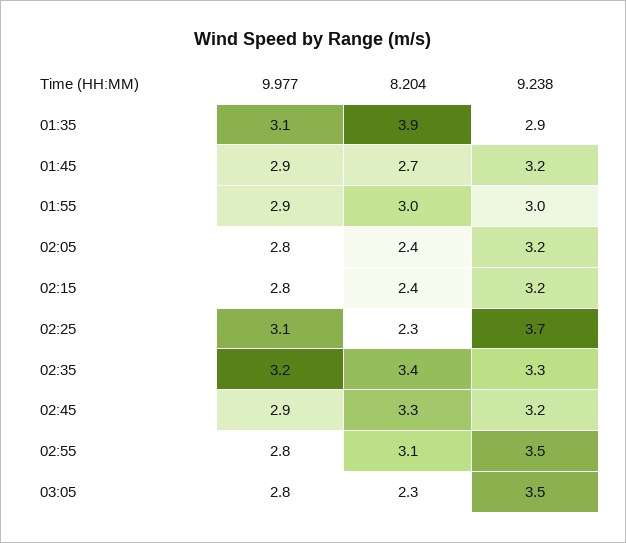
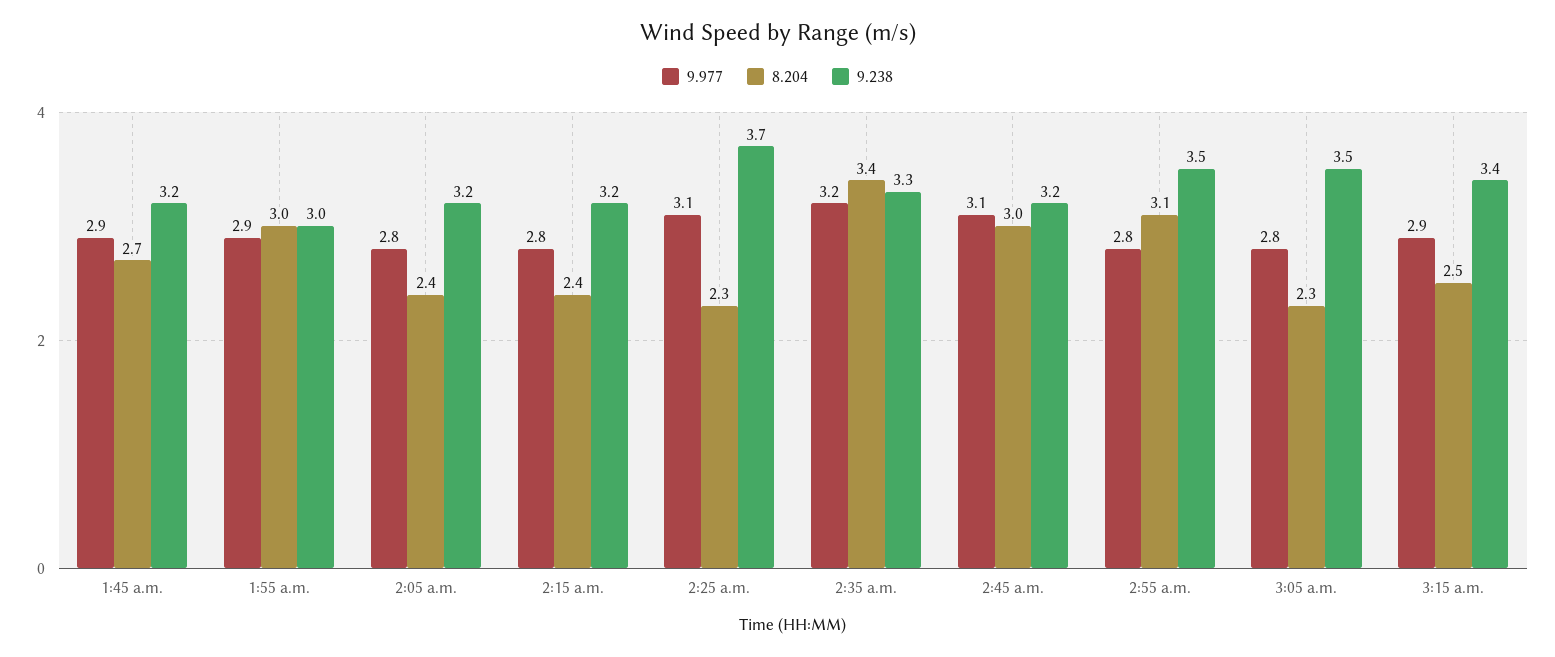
9.977, 01:35: 3.1 -> none
8.204, 01:35: 3.9 -> none
9.238, 01:35: 2.9 -> none
9.977, 02:45: 2.9 -> 3.1
8.204, 02:45: 3.3 -> 3
9.977, 3:15 a.m.: none -> 2.9
8.204, 3:15 a.m.: none -> 2.5
9.238, 3:15 a.m.: none -> 3.4

